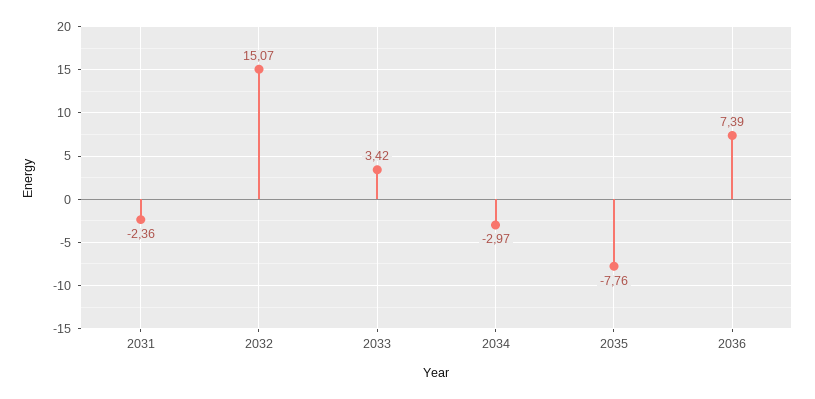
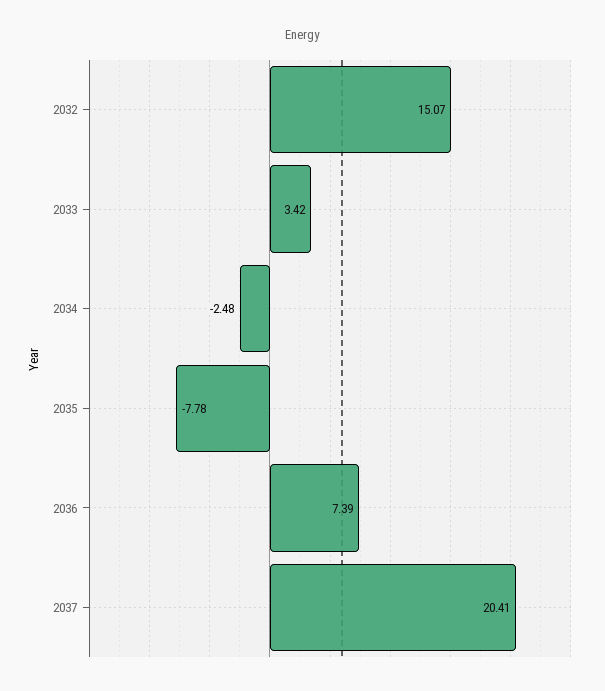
2031: -2.36 -> none
2034: -2.97 -> -2.48
2035: -7.76 -> -7.78
2037: none -> 20.41

